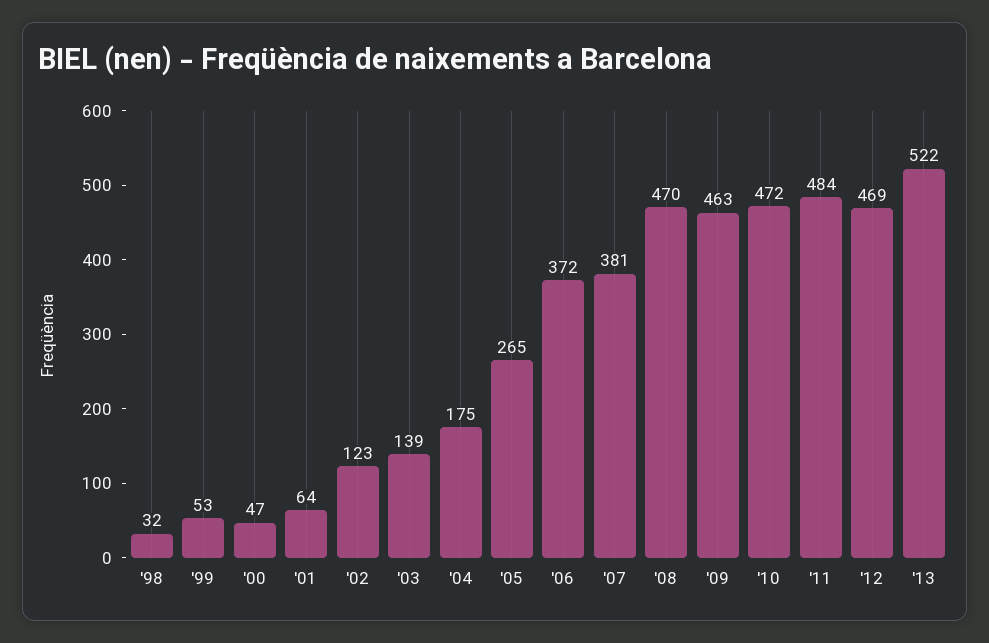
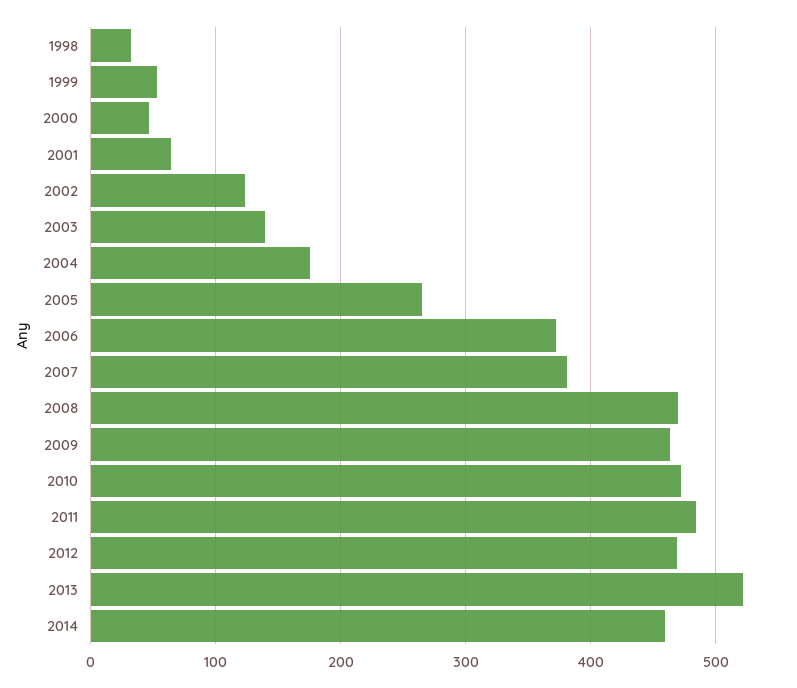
2014: none -> 460

